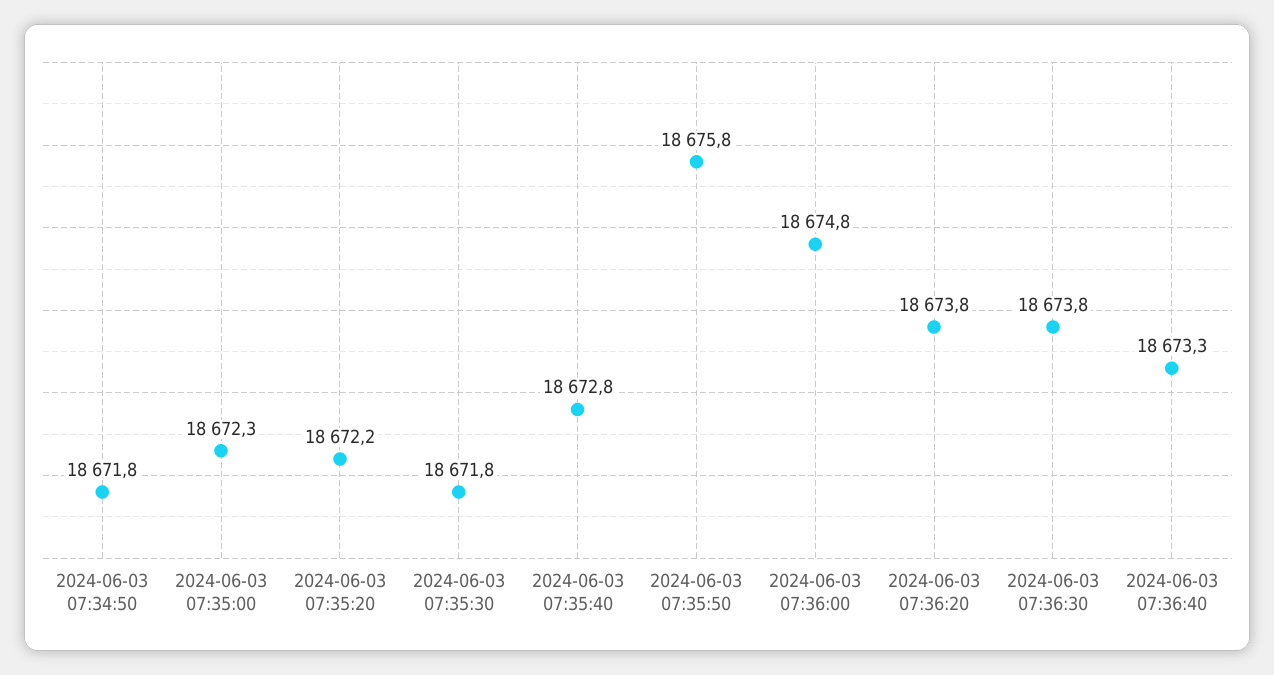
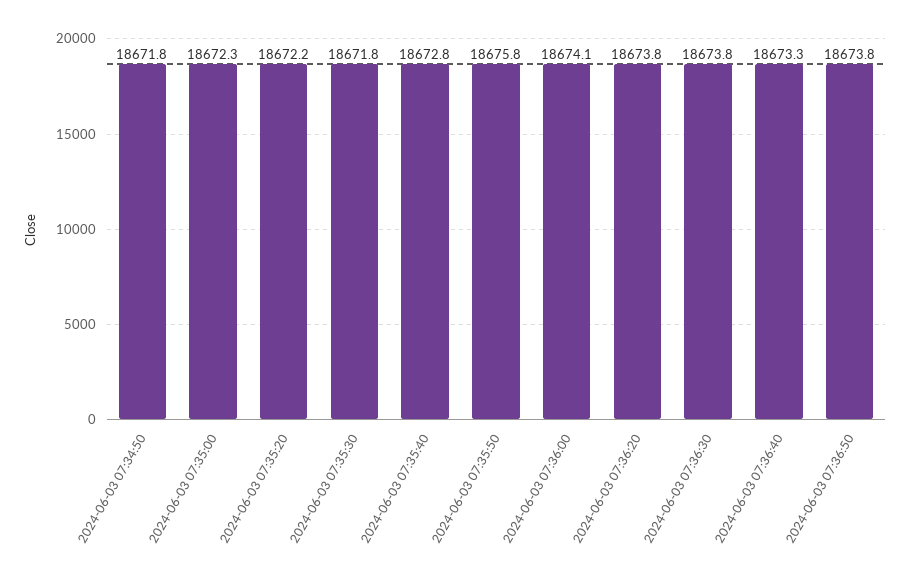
2024-06-03 07:36:00: 18674.8 -> 18674.1
2024-06-03 07:36:50: none -> 18673.8

